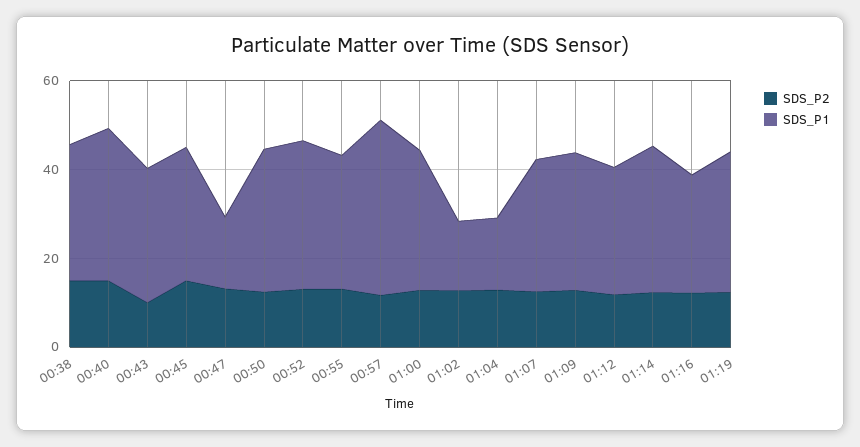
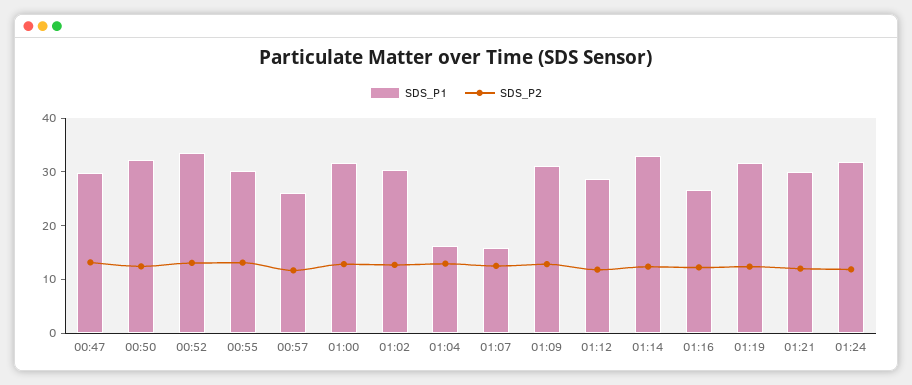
SDS_P2, 00:38: 15 -> none
SDS_P1, 00:38: 30 -> none
SDS_P2, 00:40: 15 -> none
SDS_P1, 00:40: 35 -> none
SDS_P2, 00:43: 10 -> none
SDS_P1, 00:43: 30 -> none
SDS_P2, 00:45: 15 -> none
SDS_P1, 00:45: 30 -> none
SDS_P1, 00:47: 15 -> 30
SDS_P1, 00:57: 40 -> 26
SDS_P1, 01:02: 15 -> 30
SDS_P1, 01:07: 30 -> 16
SDS_P1, 01:21: none -> 30
SDS_P2, 01:21: none -> 12
SDS_P1, 01:24: none -> 32
SDS_P2, 01:24: none -> 12

